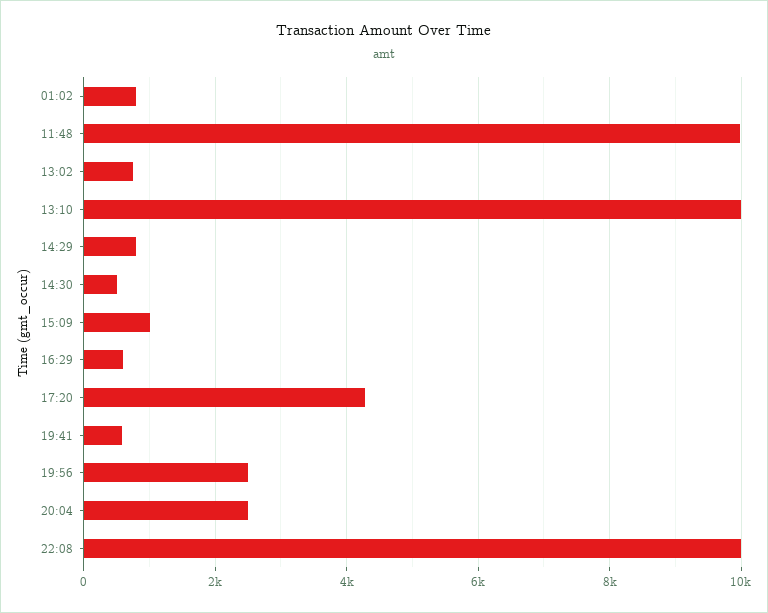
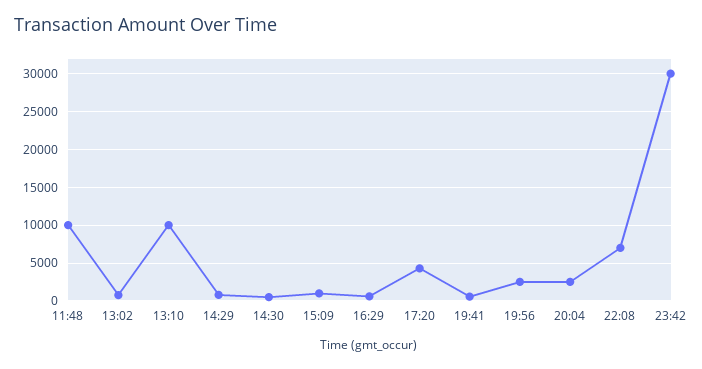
01:02: 800 -> none
22:08: 10000 -> 7000
23:42: none -> 30000

